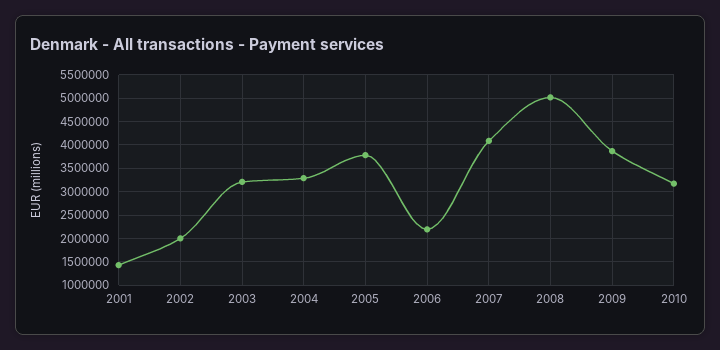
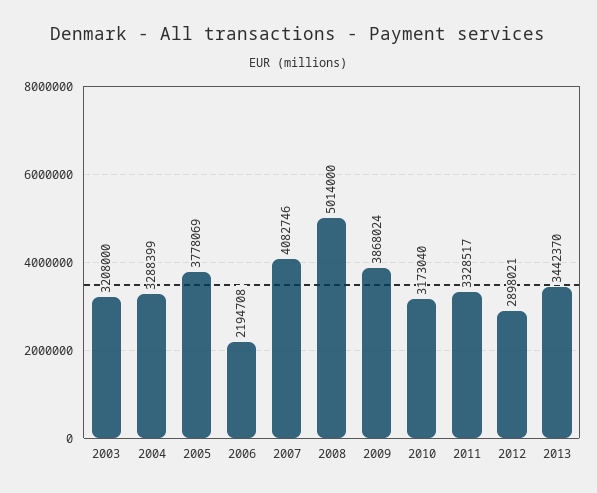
2001: 1500000 -> none
2002: 2000000 -> none
2011: none -> 3328517
2012: none -> 2898021
2013: none -> 3442370

